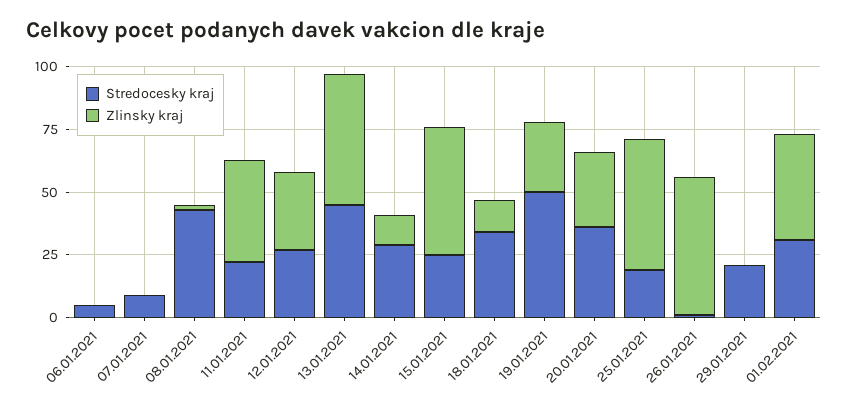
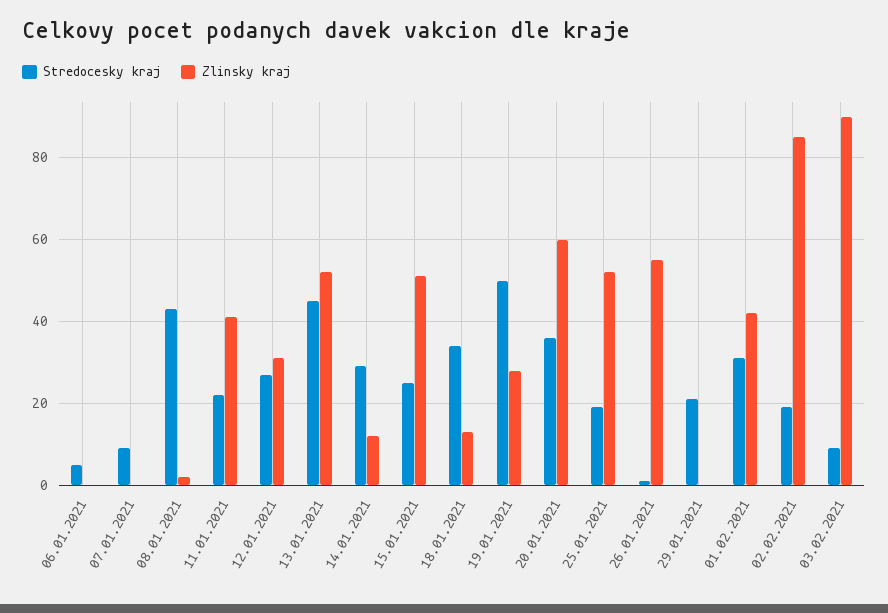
Zlinsky kraj, 20.01.2021: 30 -> 60
Stredocesky kraj, 02.02.2021: none -> 20
Zlinsky kraj, 02.02.2021: none -> 85
Stredocesky kraj, 03.02.2021: none -> 10
Zlinsky kraj, 03.02.2021: none -> 90

